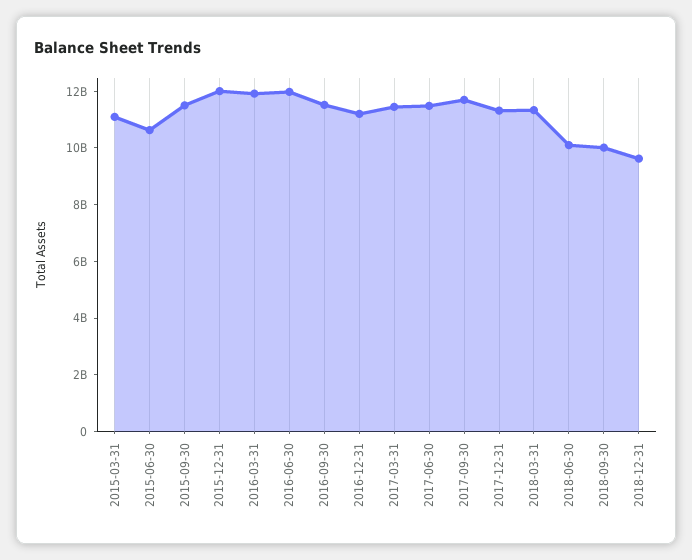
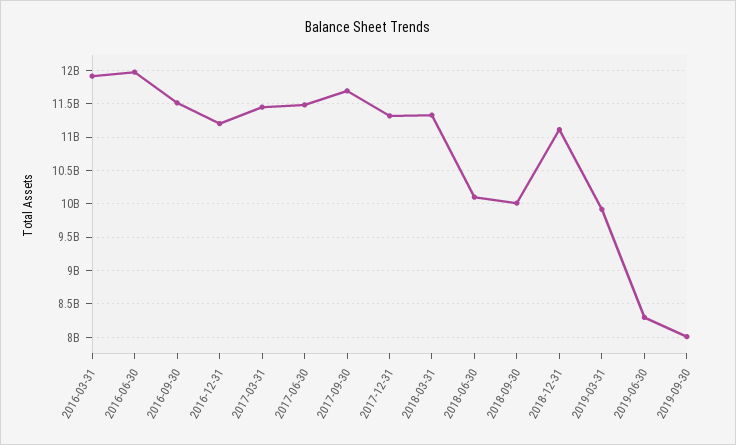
2015-03-31: 11000000000 -> none
2015-06-30: 10500000000 -> none
2015-09-30: 11500000000 -> none
2015-12-31: 12000000000 -> none
2018-12-31: 9500000000 -> 11100000000
2019-03-31: none -> 9900000000
2019-06-30: none -> 8300000000
2019-09-30: none -> 8000000000

